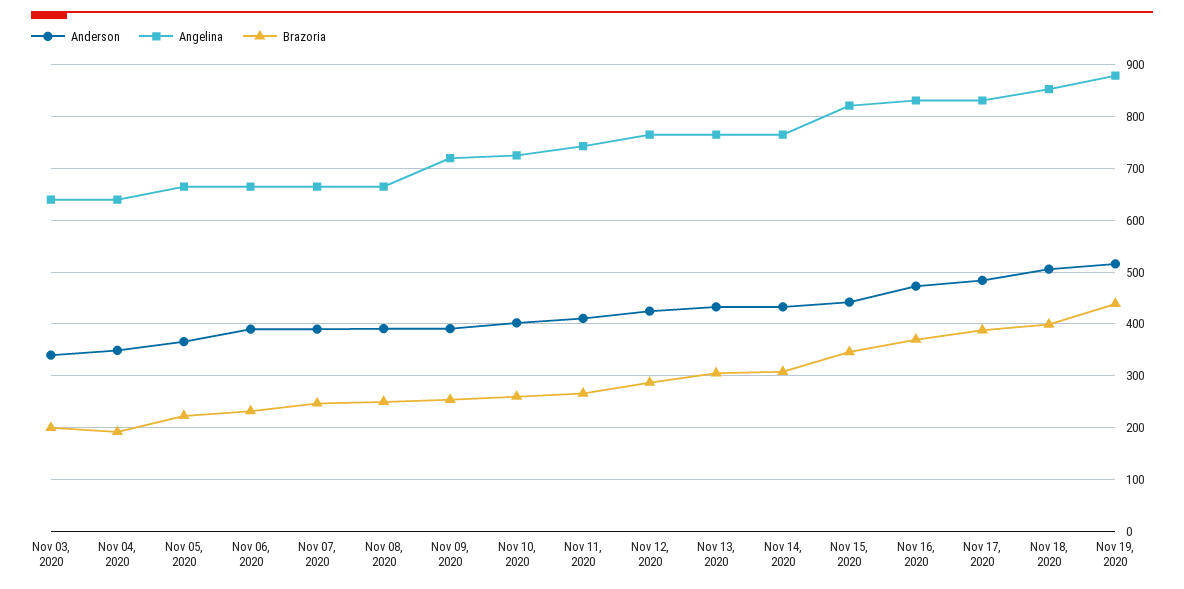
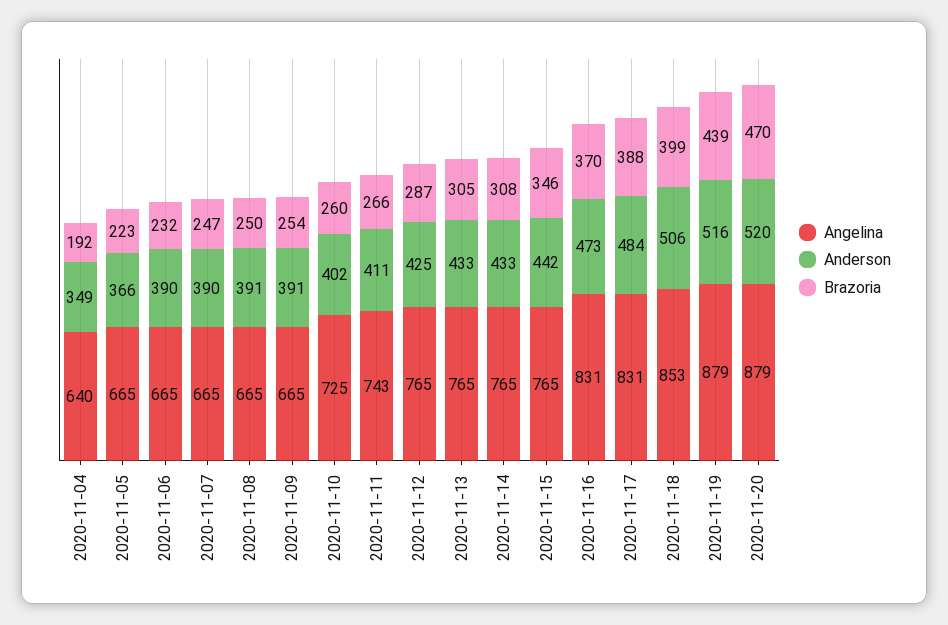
Anderson, Nov 03, 2020: 340 -> none
Angelina, Nov 03, 2020: 640 -> none
Brazoria, Nov 03, 2020: 200 -> none
Angelina, Nov 09, 2020: 720 -> 665
Angelina, Nov 15, 2020: 820 -> 765
Angelina, 2020-11-20: none -> 879
Anderson, 2020-11-20: none -> 520
Brazoria, 2020-11-20: none -> 470

